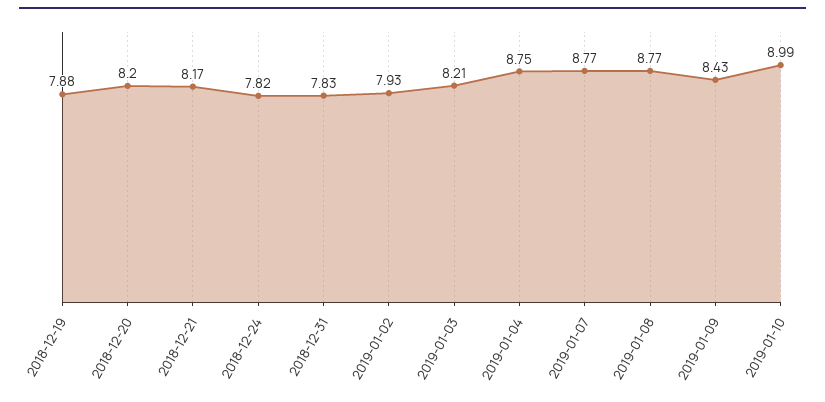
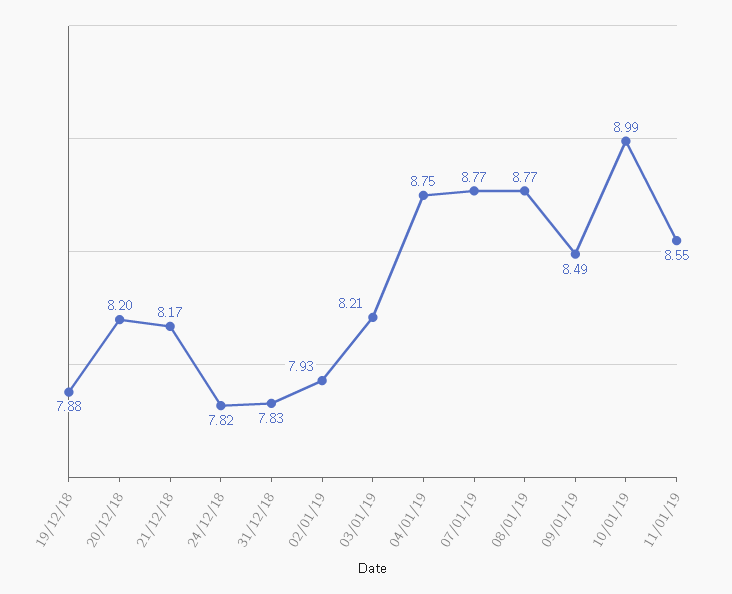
2019-01-09: 8.43 -> 8.49
11/01/19: none -> 8.55

